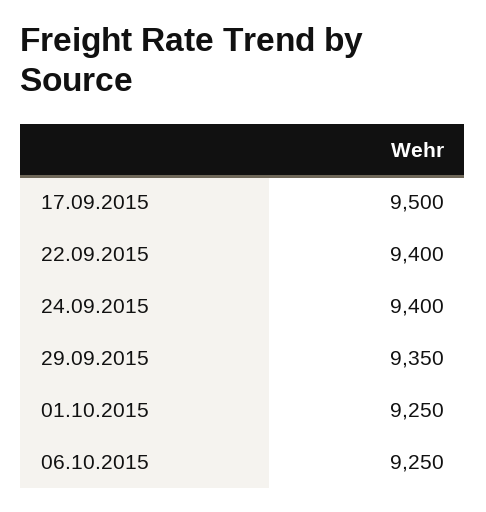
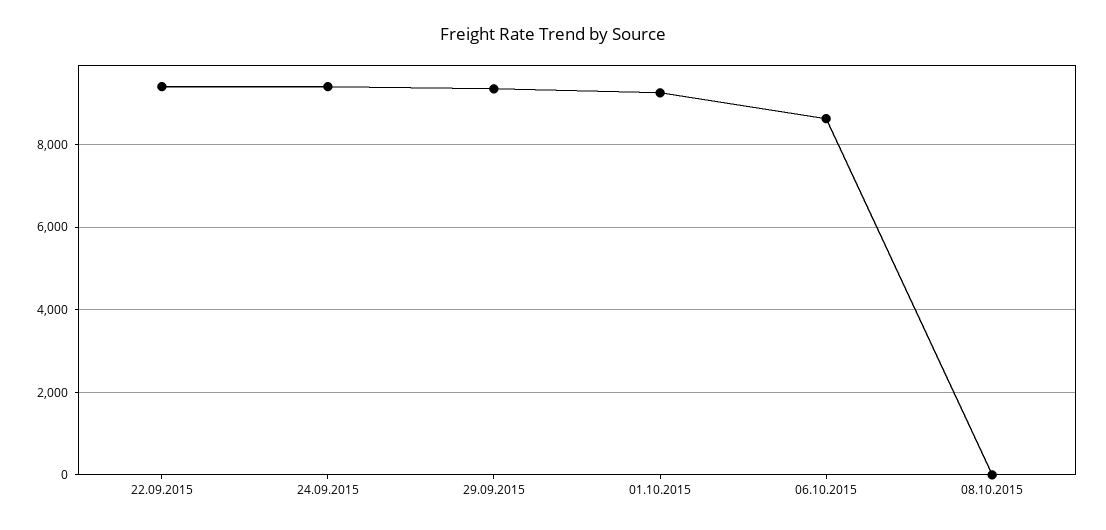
17.09.2015: 9500 -> none
06.10.2015: 9250 -> 8600
08.10.2015: none -> 0

